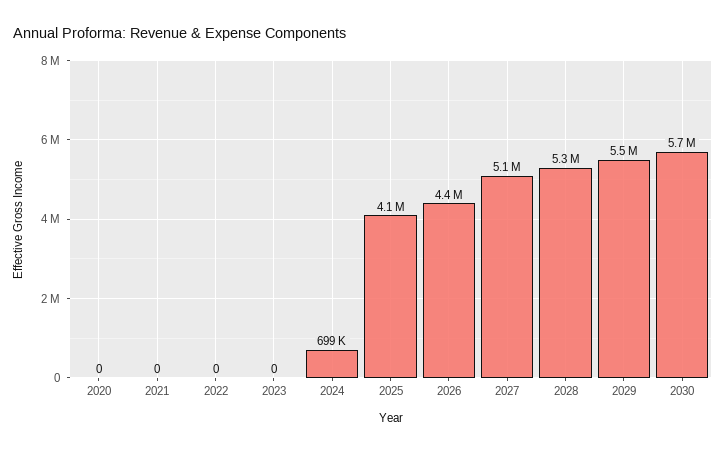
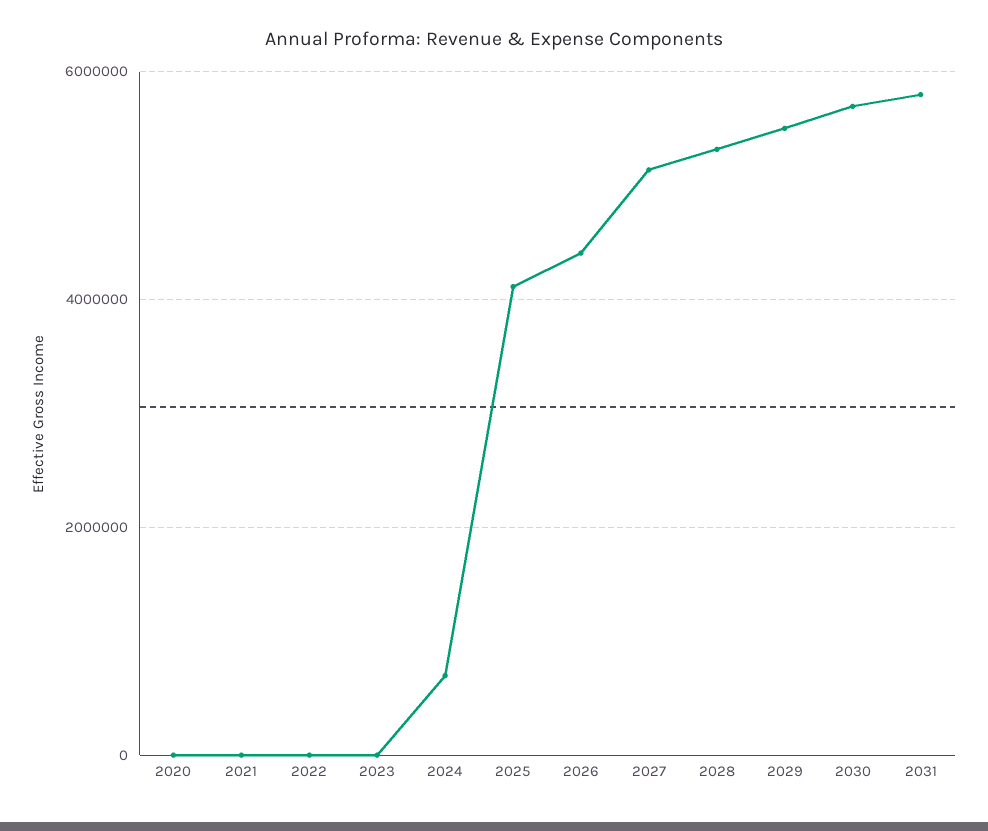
2031: none -> 5800000

